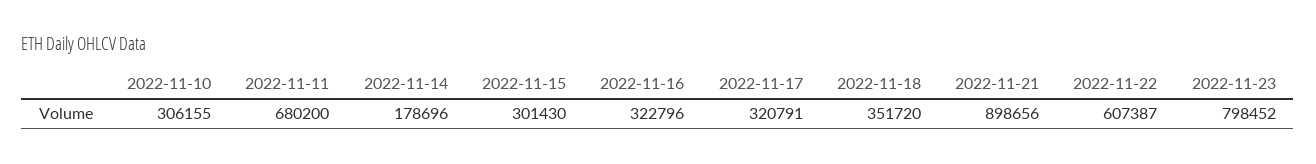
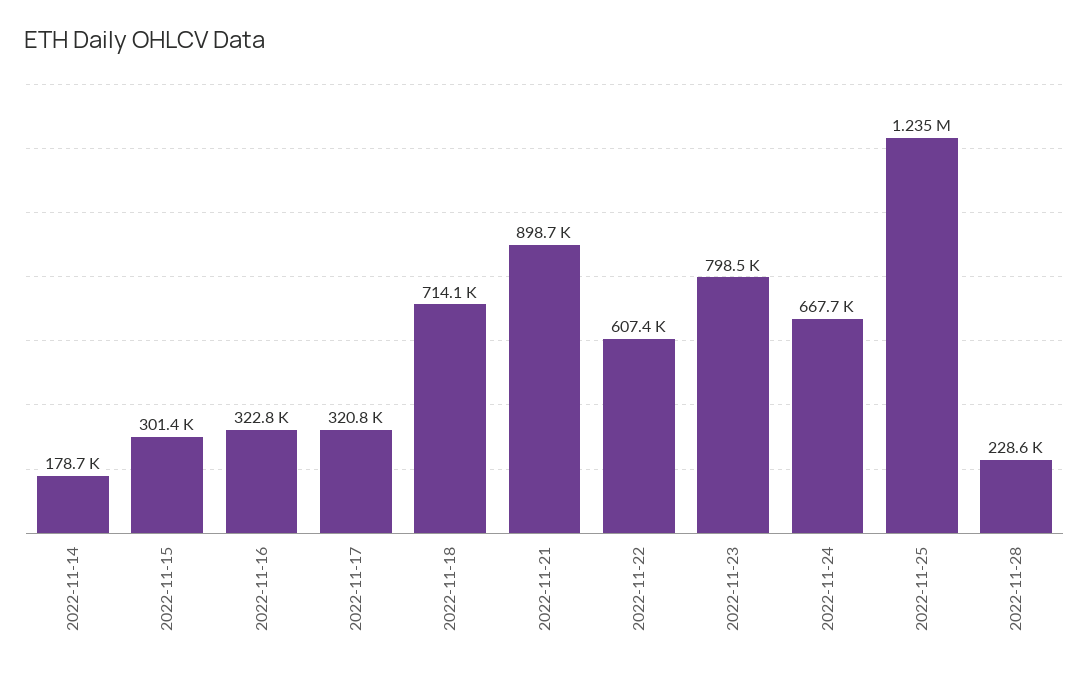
2022-11-10: 306155 -> none
2022-11-11: 680200 -> none
2022-11-18: 351720 -> 714100
2022-11-24: none -> 667700
2022-11-25: none -> 1235000
2022-11-28: none -> 228600

